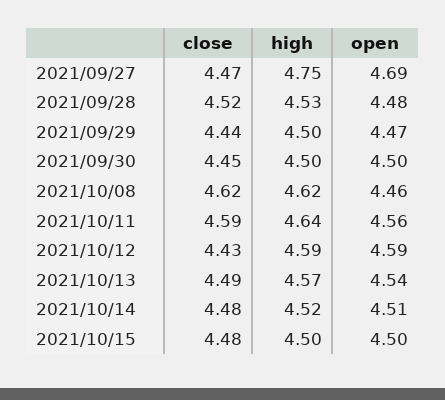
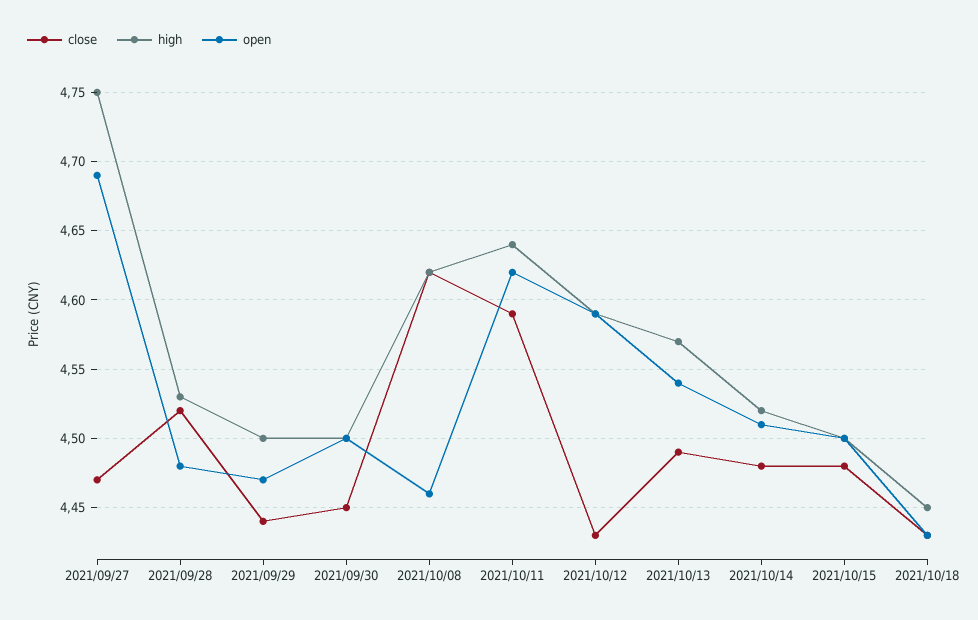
open, 2021/10/11: 4.56 -> 4.62
close, 2021/10/18: none -> 4.43
high, 2021/10/18: none -> 4.45
open, 2021/10/18: none -> 4.43

